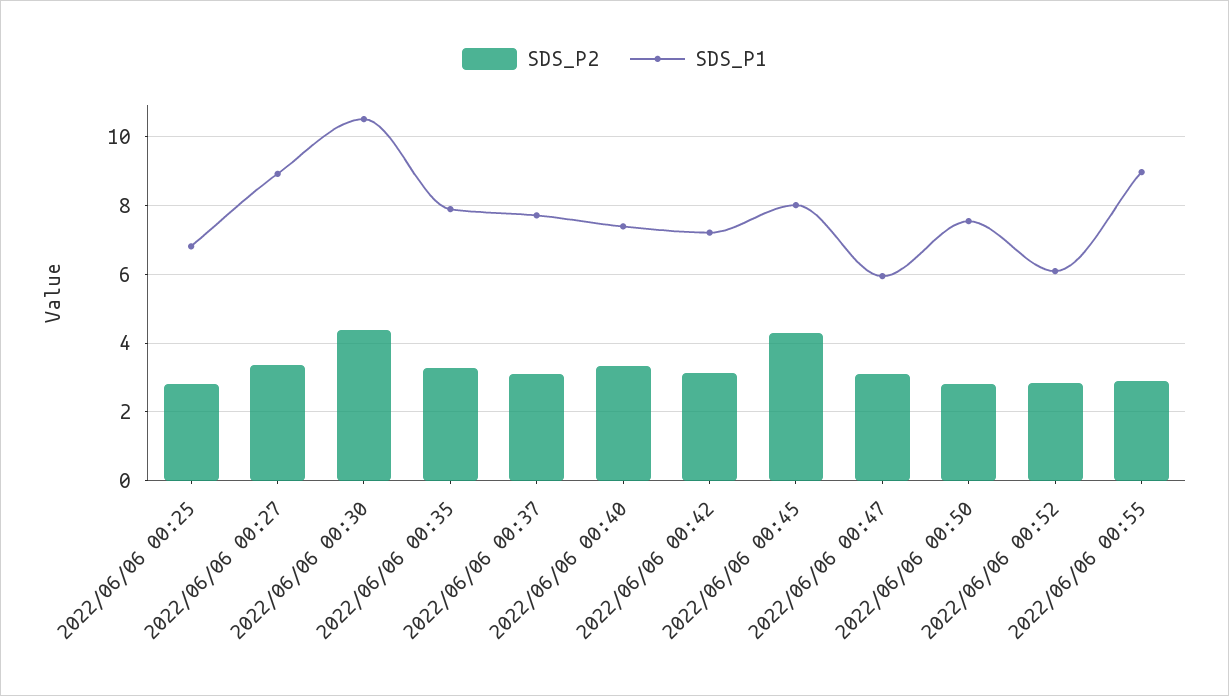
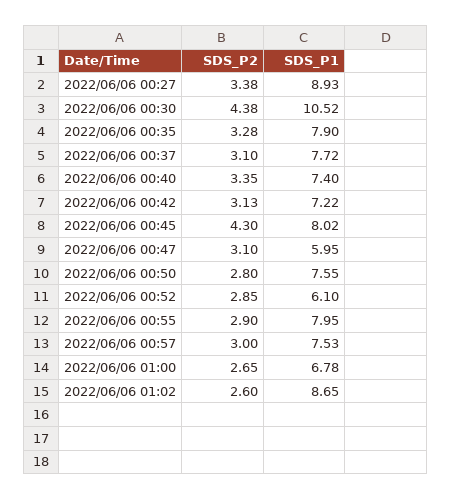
SDS_P2, 2022/06/06 00:25: 2.8 -> none
SDS_P1, 2022/06/06 00:25: 6.8 -> none
SDS_P1, 2022/06/06 00:55: 9 -> 7.95
SDS_P2, 2022/06/06 00:57: none -> 3
SDS_P1, 2022/06/06 00:57: none -> 7.53
SDS_P2, 2022/06/06 01:00: none -> 2.65
SDS_P1, 2022/06/06 01:00: none -> 6.78
SDS_P2, 2022/06/06 01:02: none -> 2.6
SDS_P1, 2022/06/06 01:02: none -> 8.65

